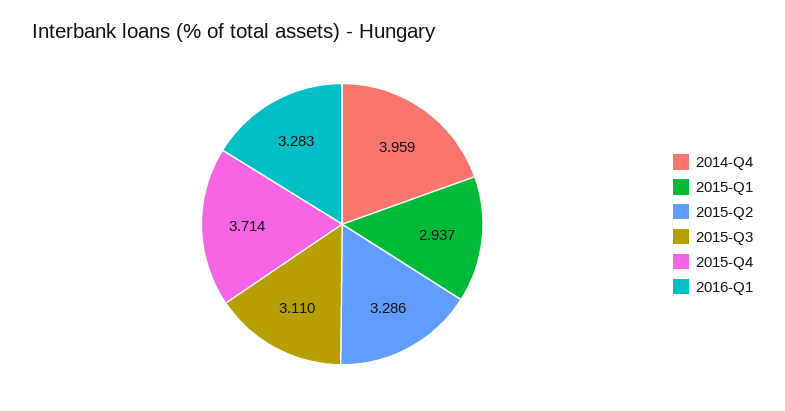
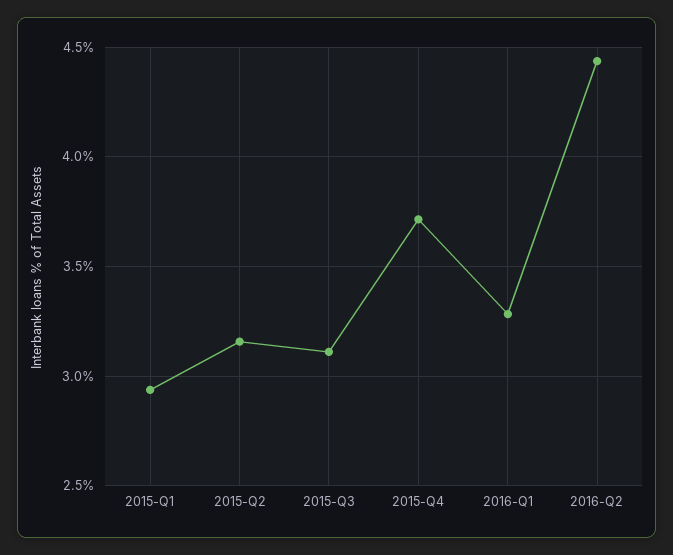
2014-Q4: 3.959 -> none
2015-Q2: 3.286 -> 3.15
2016-Q2: none -> 4.45

